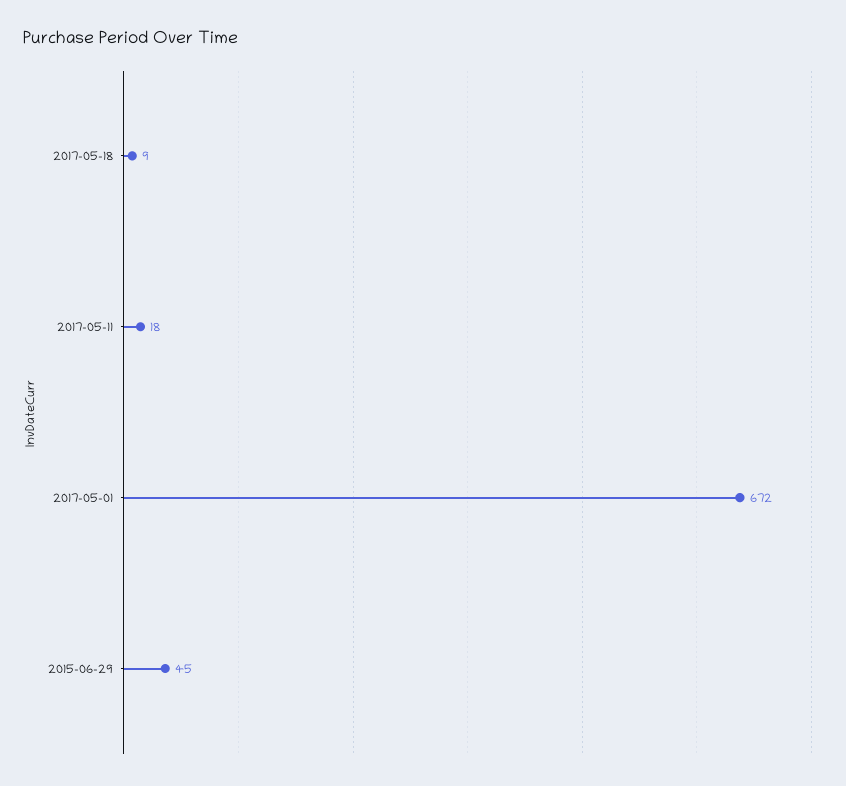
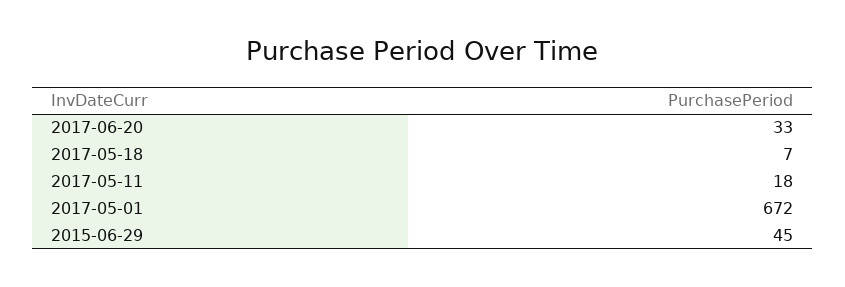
2017-05-18: 9 -> 7
2017-06-20: none -> 33

